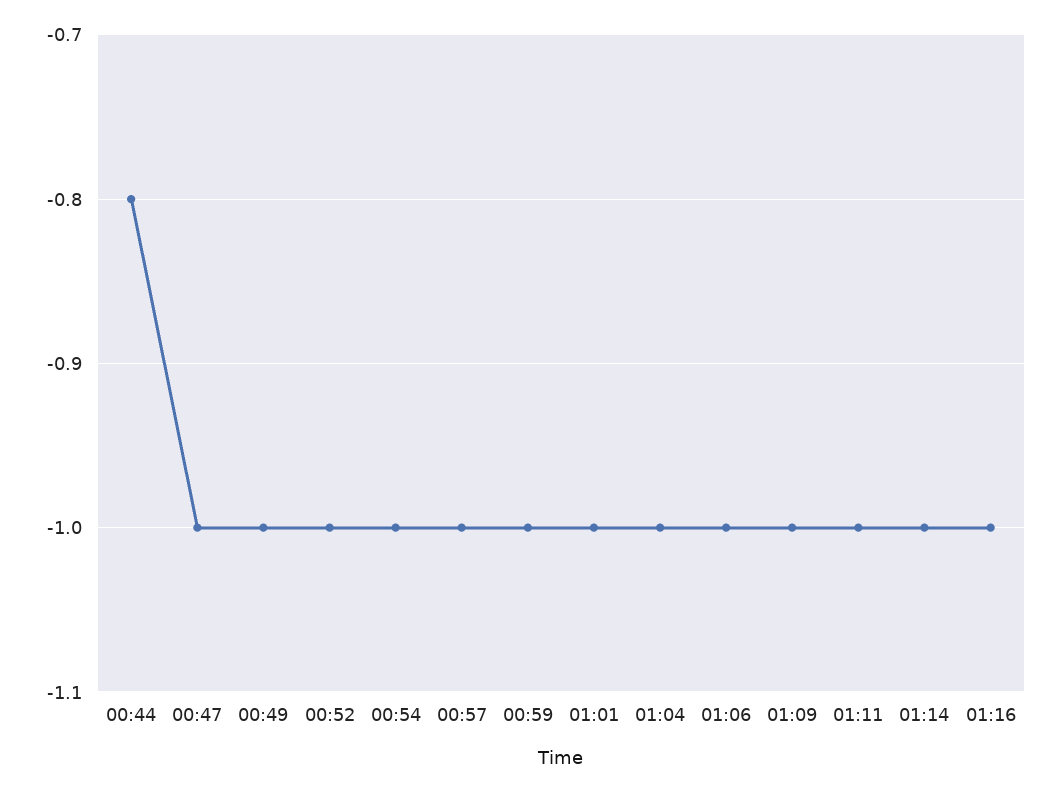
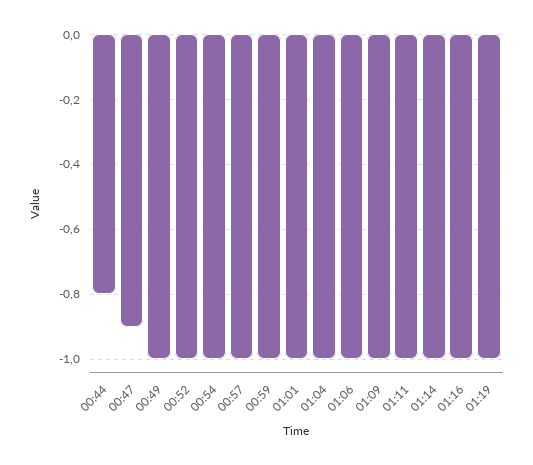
00:47: -1 -> -0.9
01:19: none -> -1

